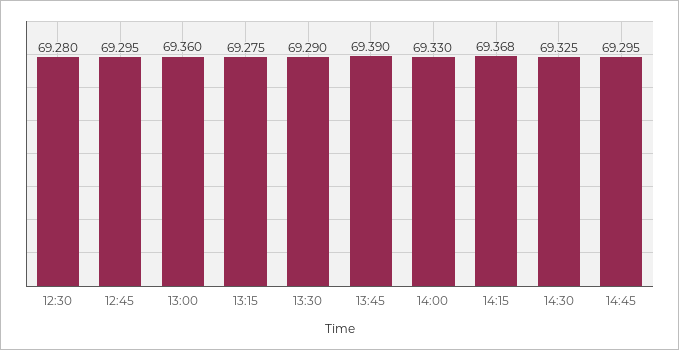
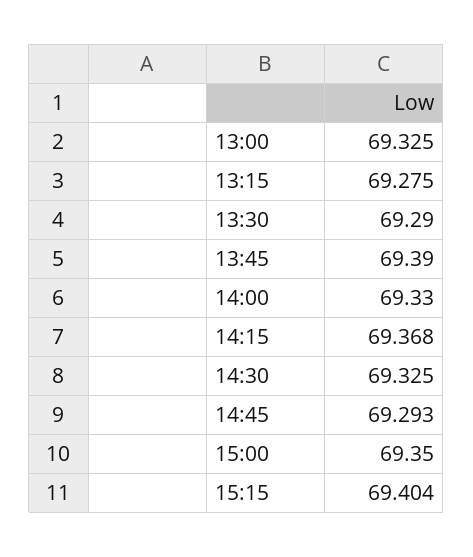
12:30: 69.28 -> none
12:45: 69.295 -> none
13:00: 69.36 -> 69.325
14:45: 69.295 -> 69.293
15:00: none -> 69.35
15:15: none -> 69.404

